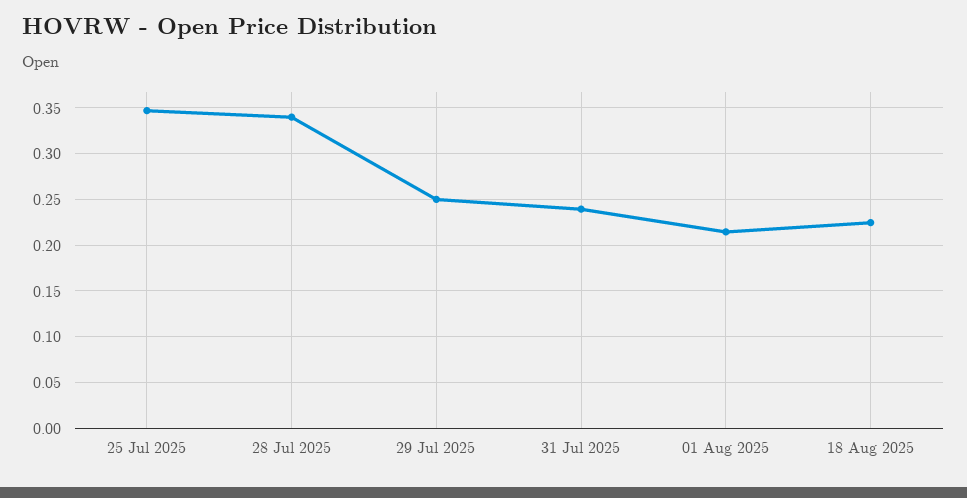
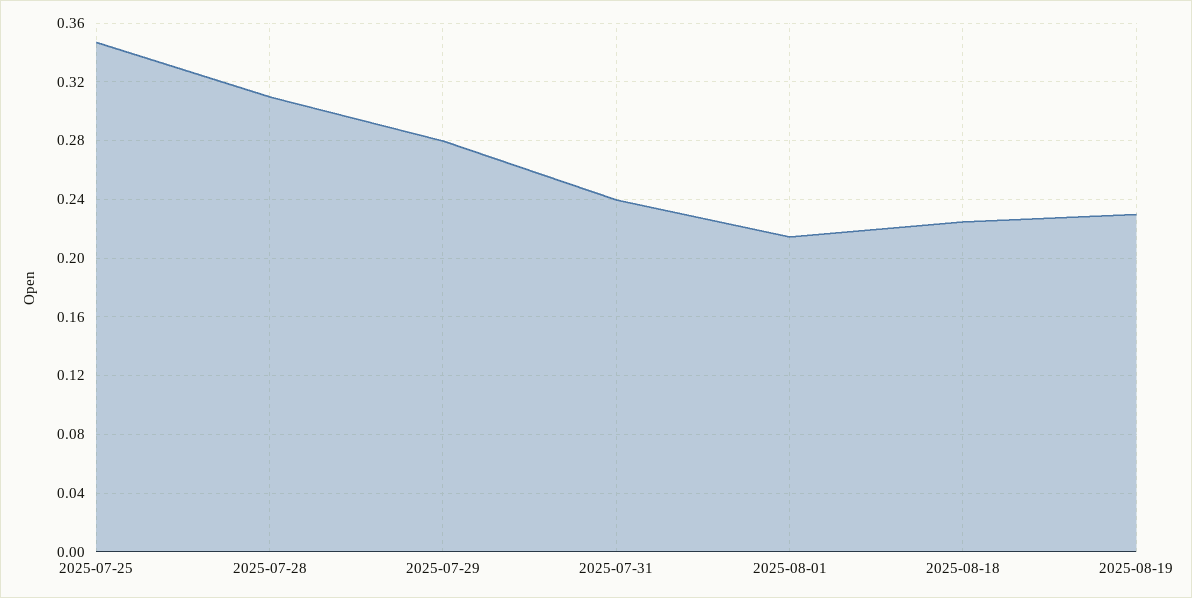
28 Jul 2025: 0.34 -> 0.31
29 Jul 2025: 0.25 -> 0.28
2025-08-19: none -> 0.23

